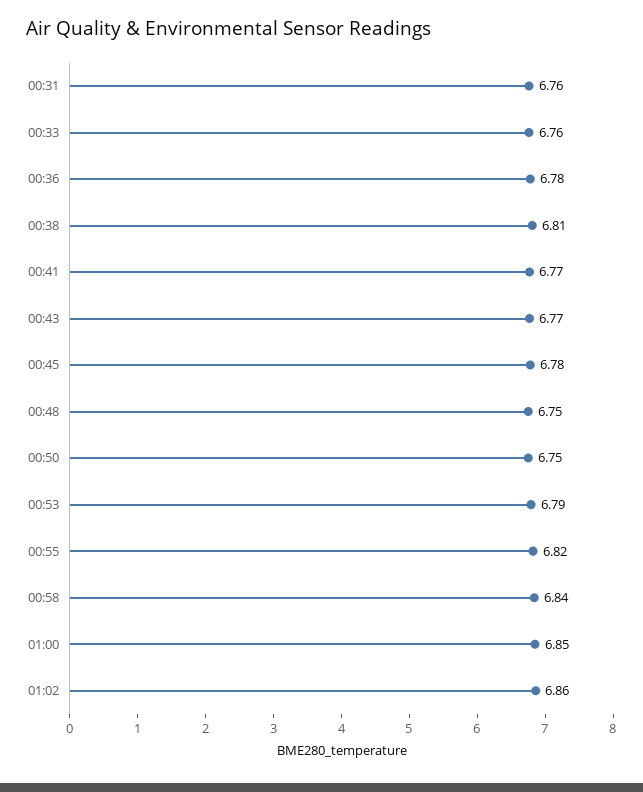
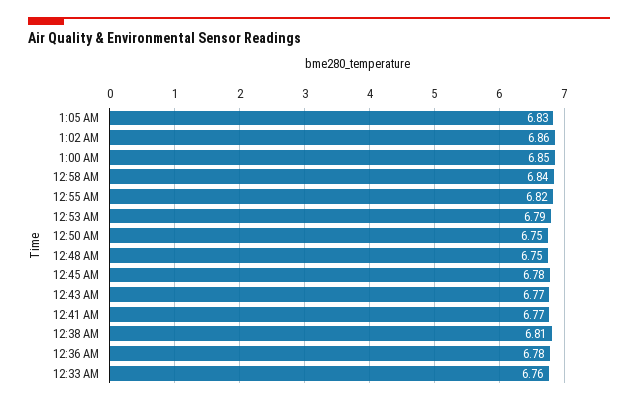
00:31: 6.76 -> none
1:05 AM: none -> 6.83

